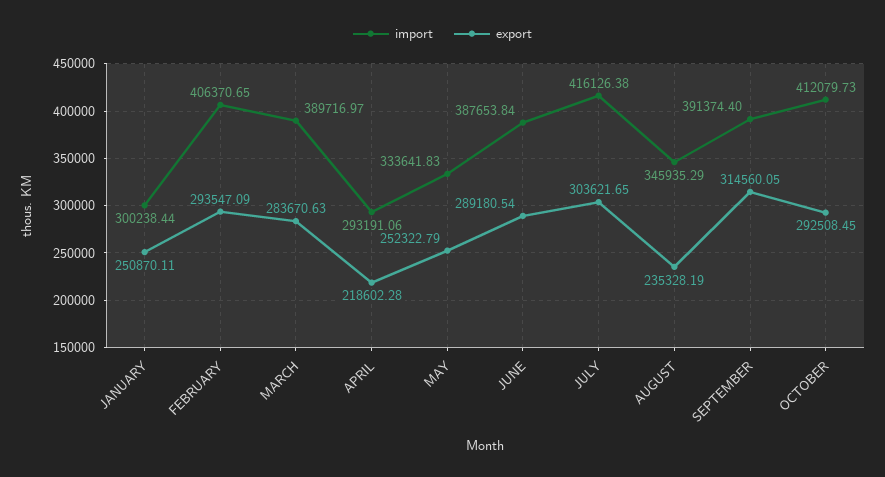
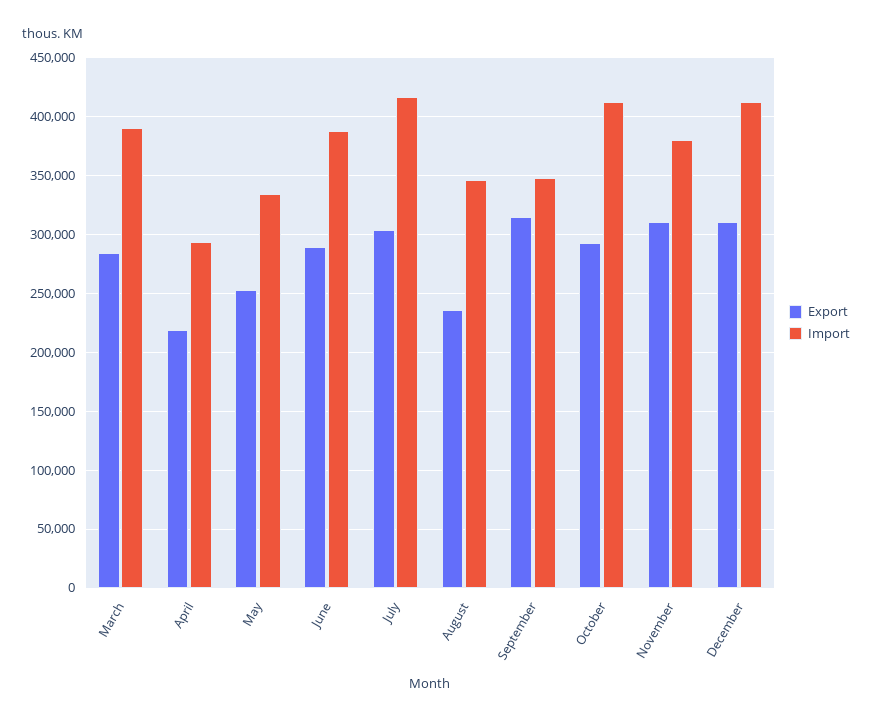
import, JANUARY: 300238.44 -> none
export, JANUARY: 250870.11 -> none
import, FEBRUARY: 406370.65 -> none
export, FEBRUARY: 293547.09 -> none
import, SEPTEMBER: 391374.4 -> 350000
export, November: none -> 310000
import, November: none -> 380000
export, December: none -> 310000
import, December: none -> 410000

